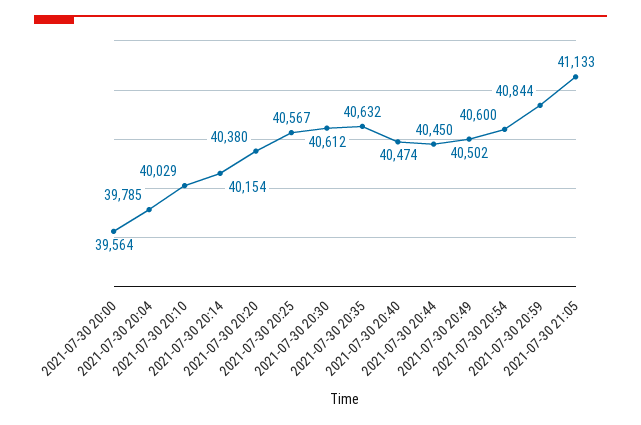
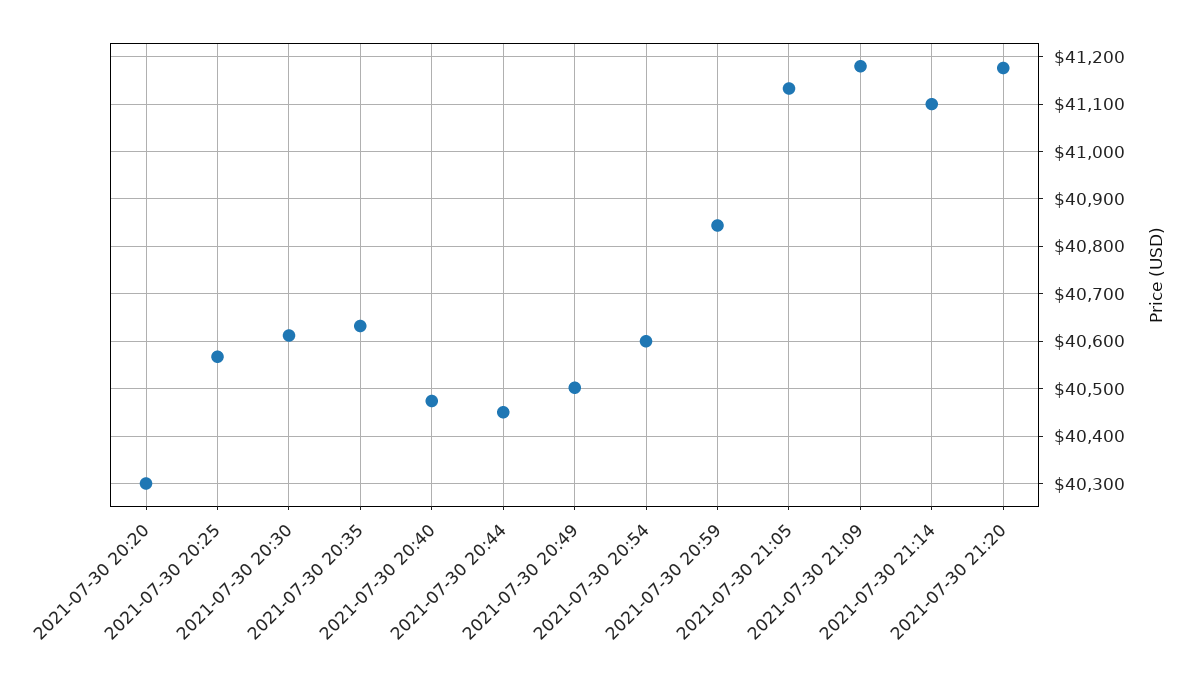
2021-07-30 20:00: 39564 -> none
2021-07-30 20:04: 39785 -> none
2021-07-30 20:10: 40029 -> none
2021-07-30 20:14: 40154 -> none
2021-07-30 20:20: 40380 -> 40300
2021-07-30 21:09: none -> 41180
2021-07-30 21:14: none -> 41100
2021-07-30 21:20: none -> 41180

